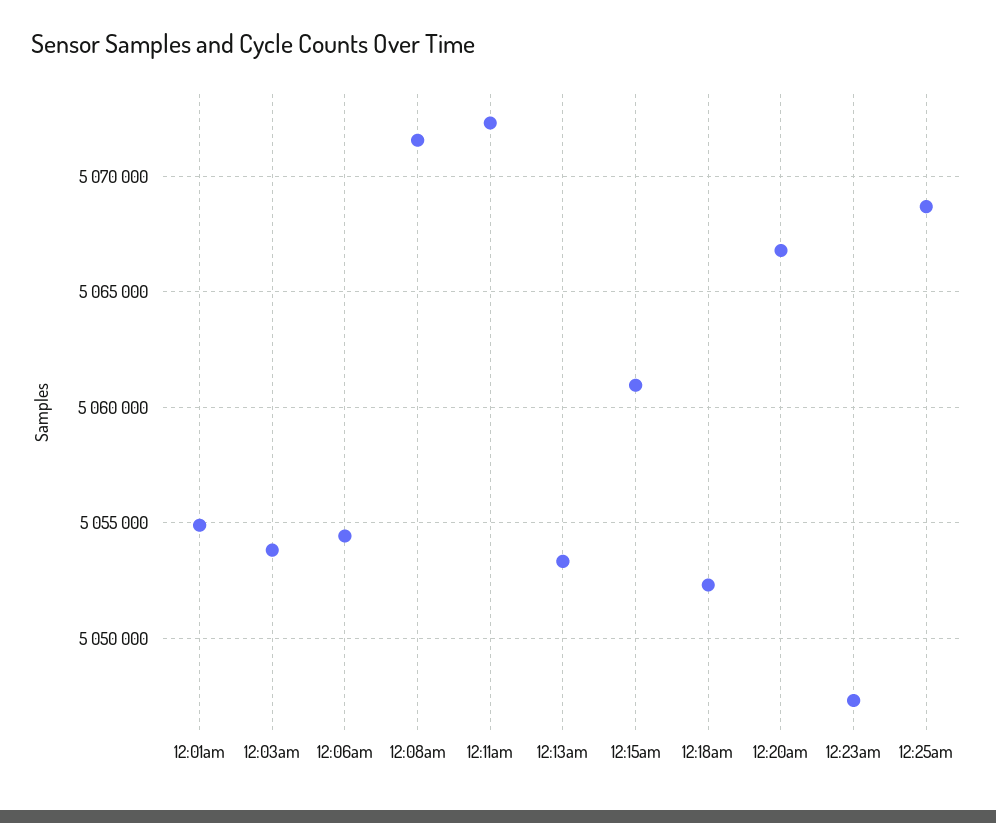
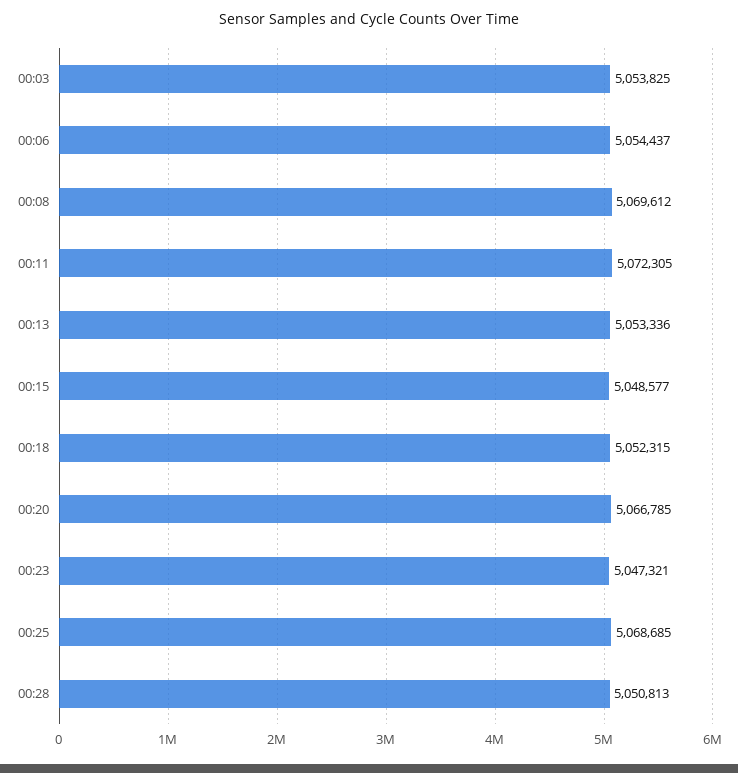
12:01am: 5055000 -> none
12:08am: 5071500 -> 5069612
12:15am: 5061000 -> 5048577
00:28: none -> 5050813

